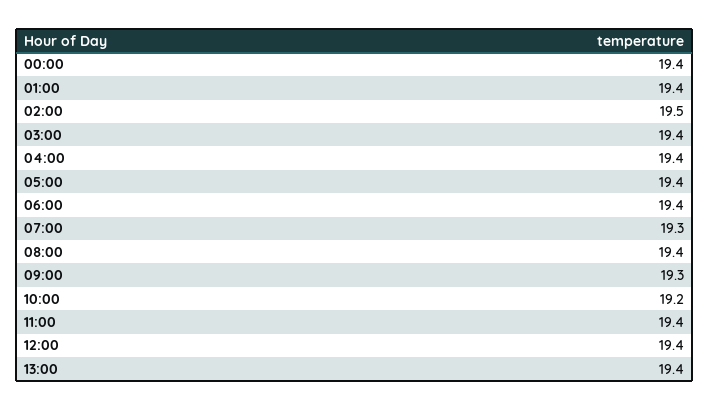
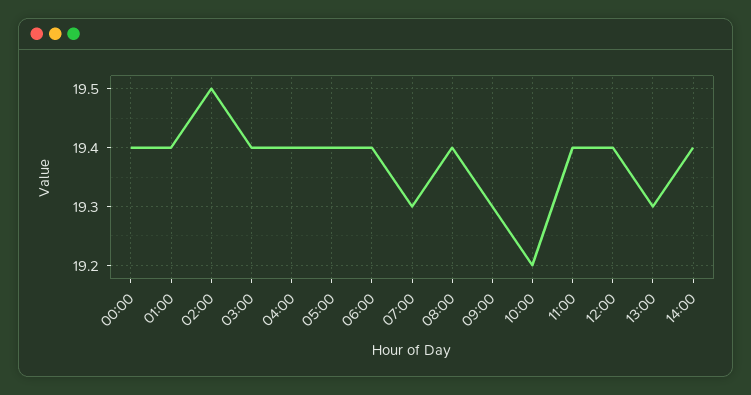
13:00: 19.4 -> 19.3
14:00: none -> 19.4

